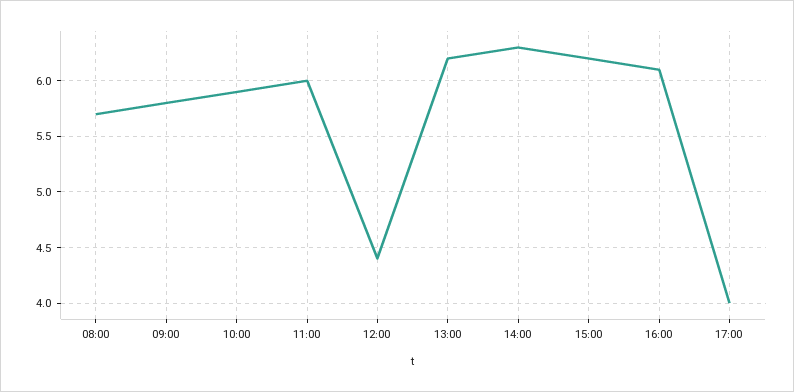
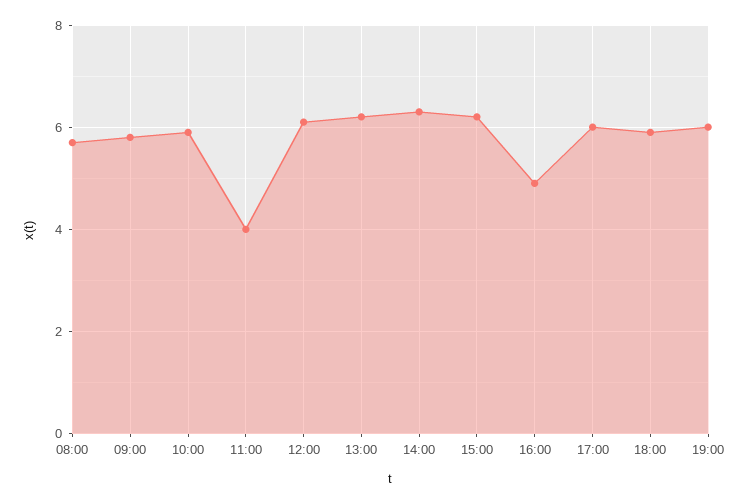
11:00: 6 -> 4
12:00: 4.4 -> 6
16:00: 6.1 -> 5
17:00: 4 -> 6
18:00: none -> 6
19:00: none -> 6

